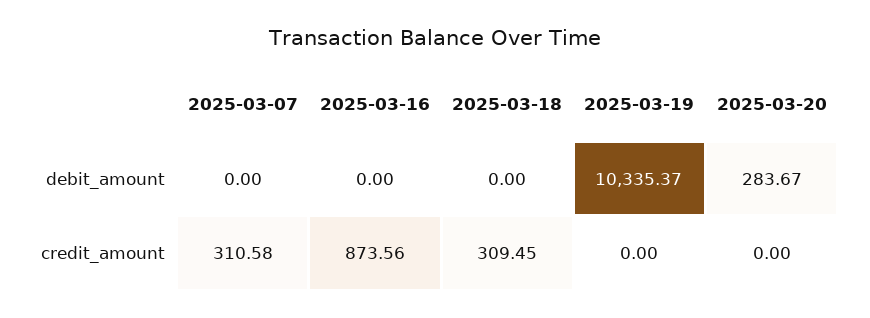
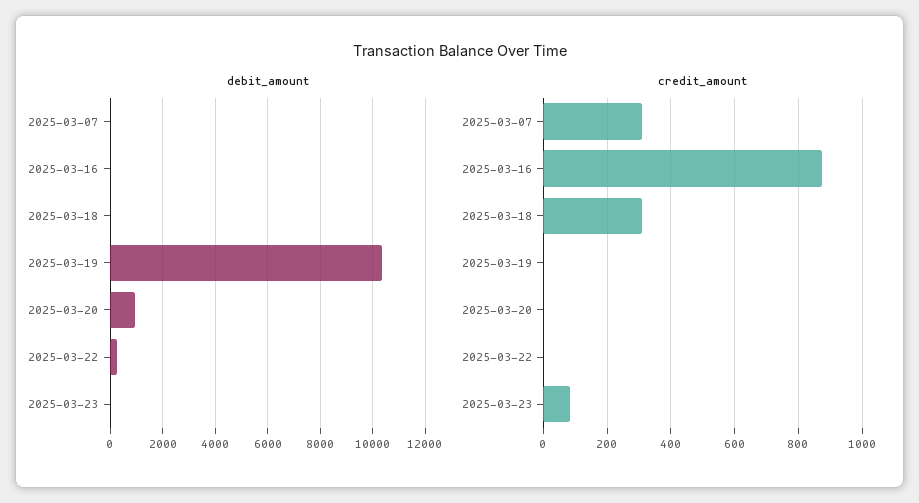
debit_amount, 2025-03-20: 283.67 -> 1000
debit_amount, 2025-03-22: none -> 250
debit_amount, 2025-03-23: none -> 0
credit_amount, 2025-03-22: none -> 0
credit_amount, 2025-03-23: none -> 80

